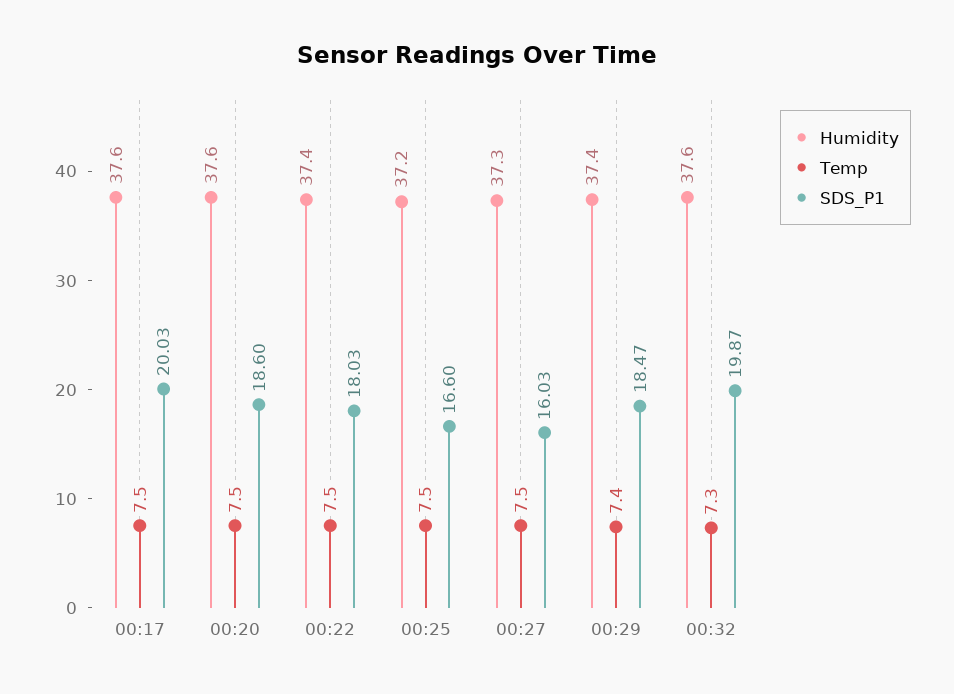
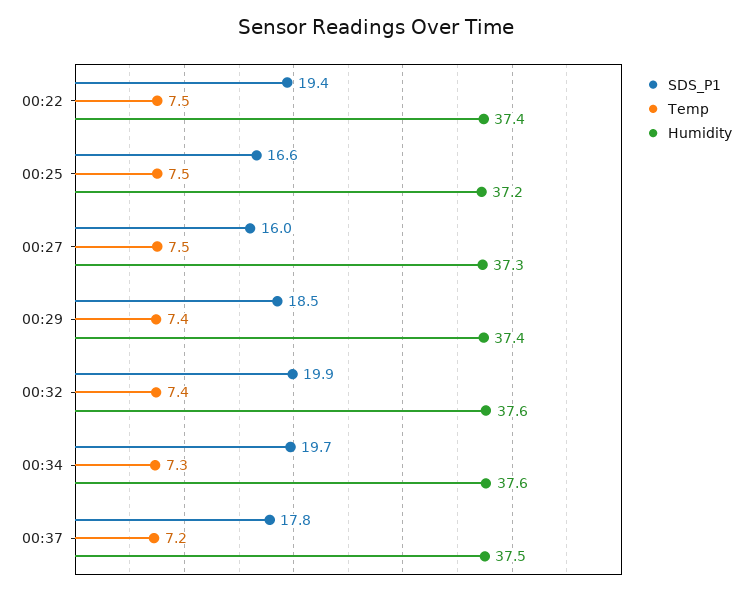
Humidity, 00:17: 37.6 -> none
Temp, 00:17: 7.5 -> none
SDS_P1, 00:17: 20.03 -> none
Humidity, 00:20: 37.6 -> none
Temp, 00:20: 7.5 -> none
SDS_P1, 00:20: 18.6 -> none
SDS_P1, 00:22: 18.03 -> 19.4
Temp, 00:32: 7.3 -> 7.4
SDS_P1, 00:34: none -> 19.7
Temp, 00:34: none -> 7.3
Humidity, 00:34: none -> 37.6
SDS_P1, 00:37: none -> 17.8
Temp, 00:37: none -> 7.2
Humidity, 00:37: none -> 37.5

